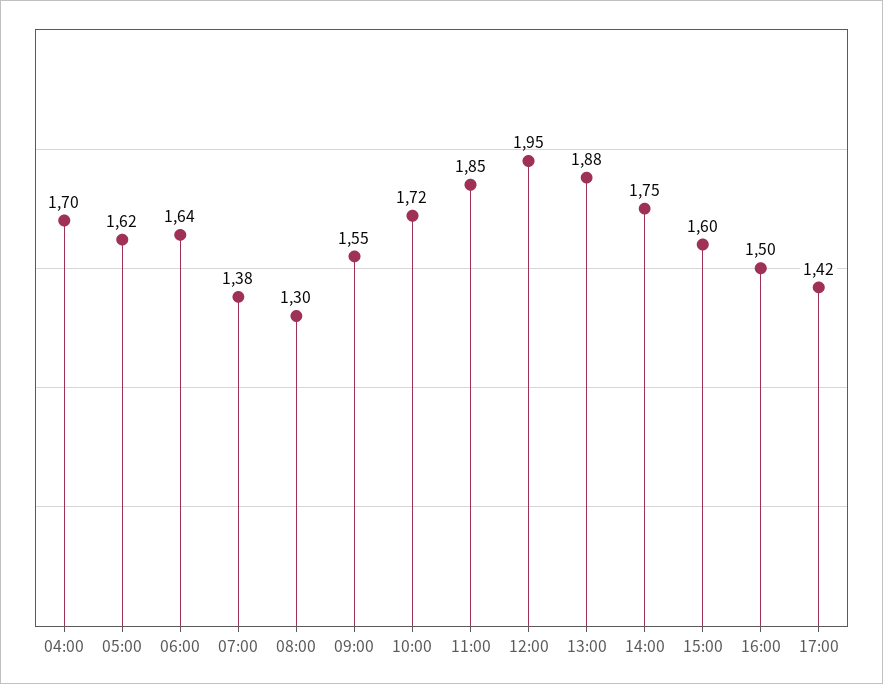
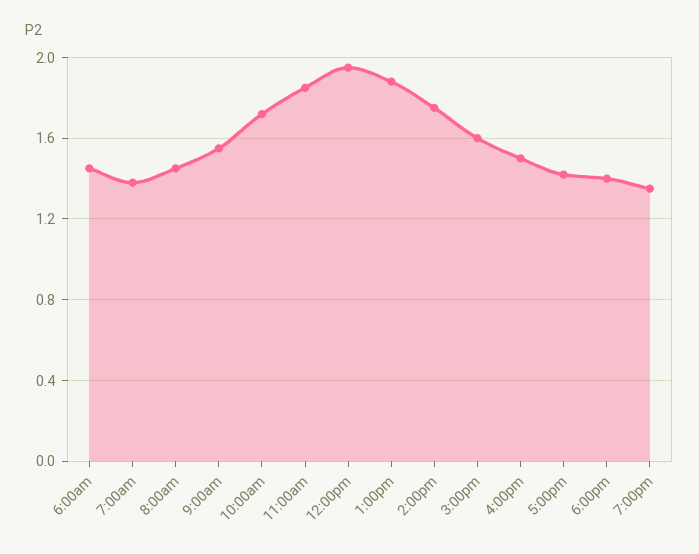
04:00: 1.7 -> none
05:00: 1.62 -> none
06:00: 1.64 -> 1.45
08:00: 1.3 -> 1.45
6:00pm: none -> 1.4
7:00pm: none -> 1.35

